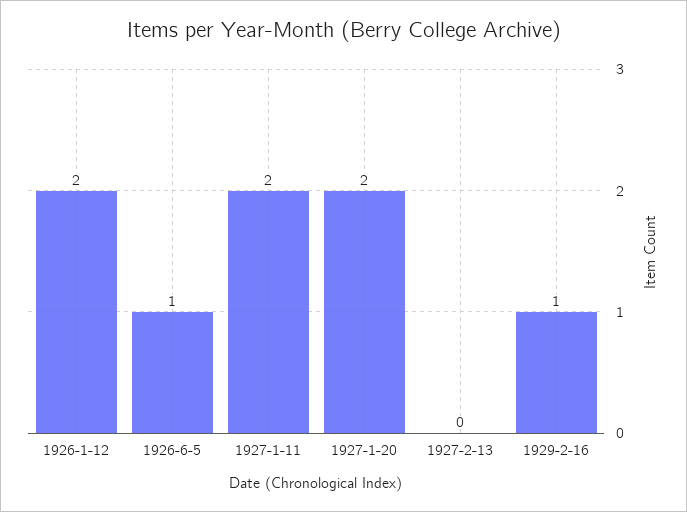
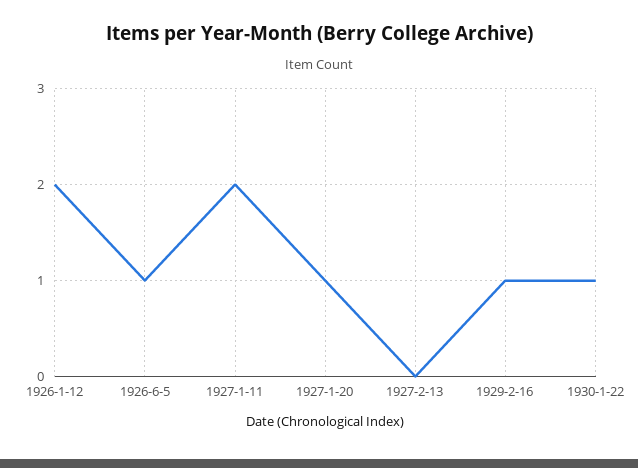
1927-1-20: 2 -> 1
1930-1-22: none -> 1

